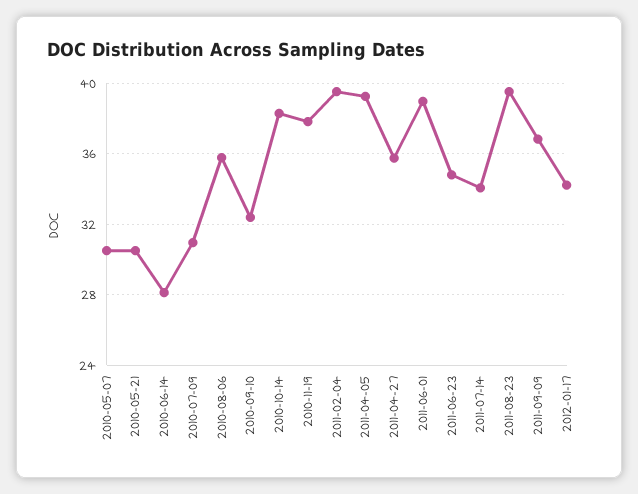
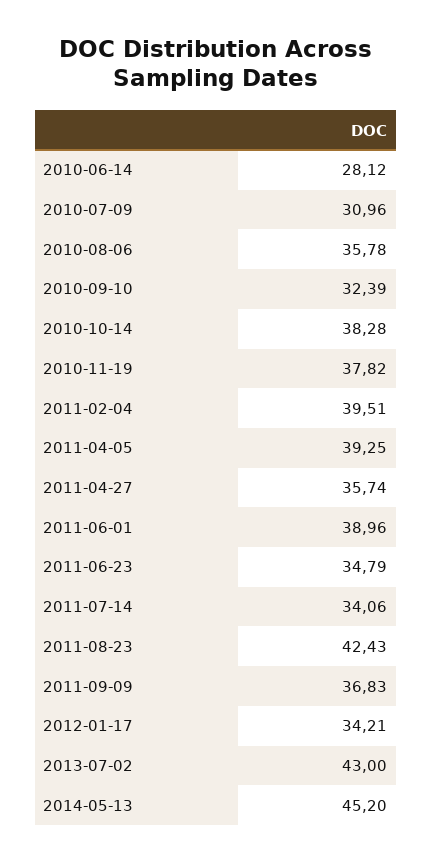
2010-05-07: 30.5 -> none
2010-05-21: 30.5 -> none
2011-08-23: 39.5 -> 42.43
2013-07-02: none -> 43
2014-05-13: none -> 45.2

